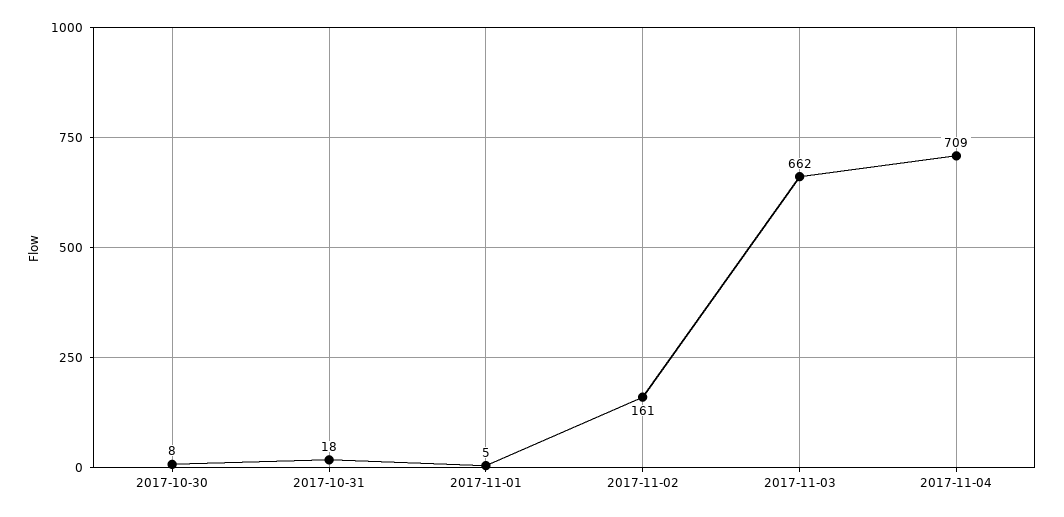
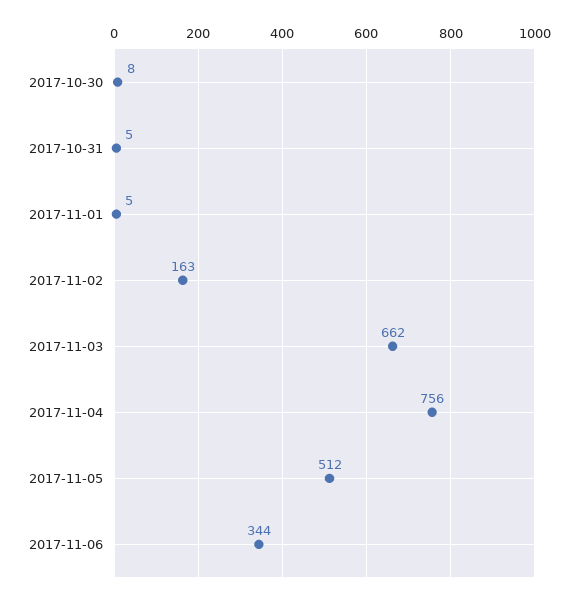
2017-10-31: 18 -> 5
2017-11-02: 161 -> 163
2017-11-04: 709 -> 756
2017-11-05: none -> 512
2017-11-06: none -> 344

